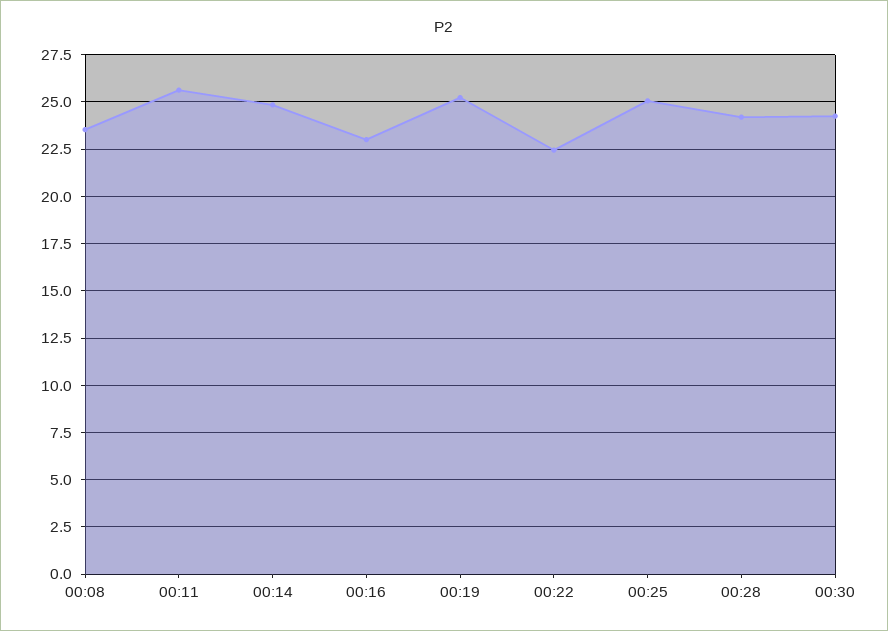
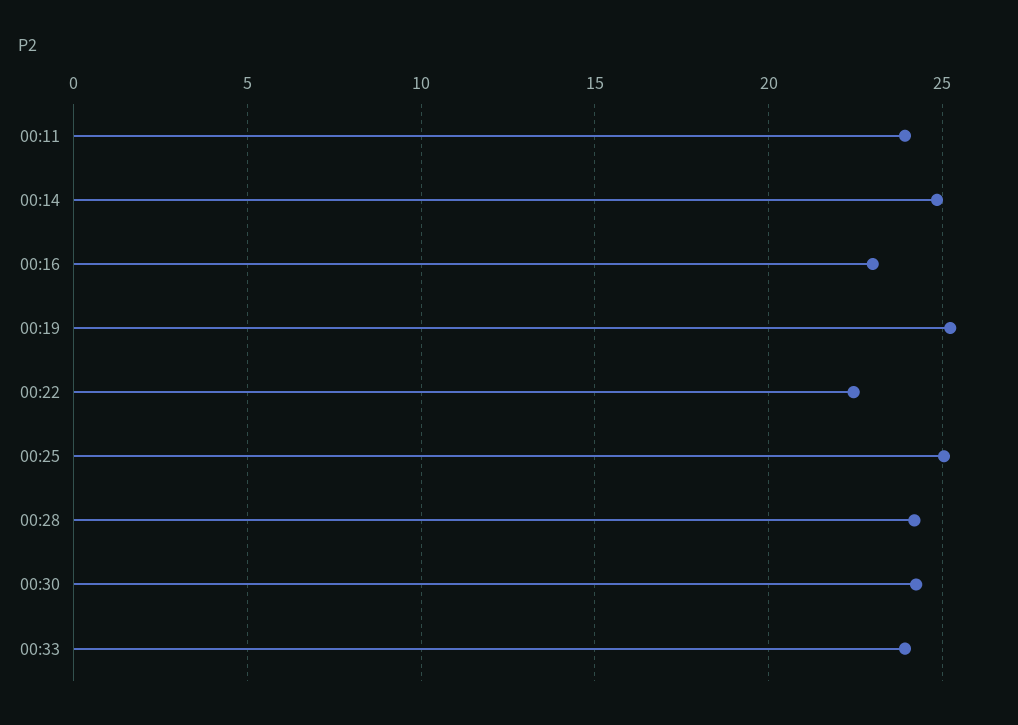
00:08: 23.5 -> none
00:11: 25.5 -> 24
00:33: none -> 24

